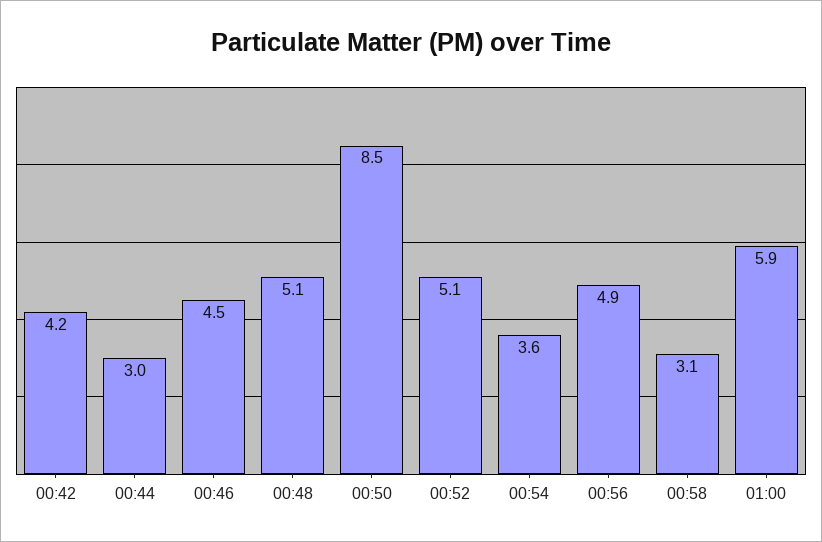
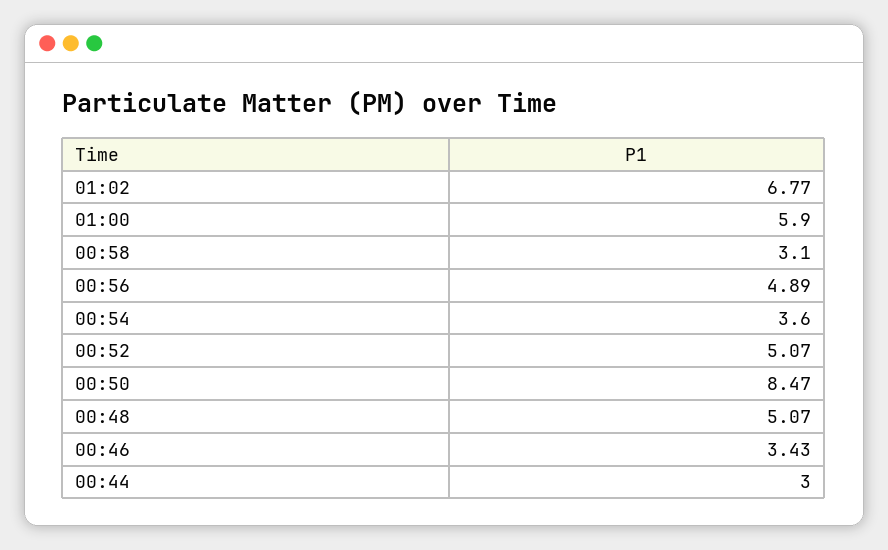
00:42: 4.2 -> none
00:46: 4.5 -> 3.43
01:02: none -> 6.77

